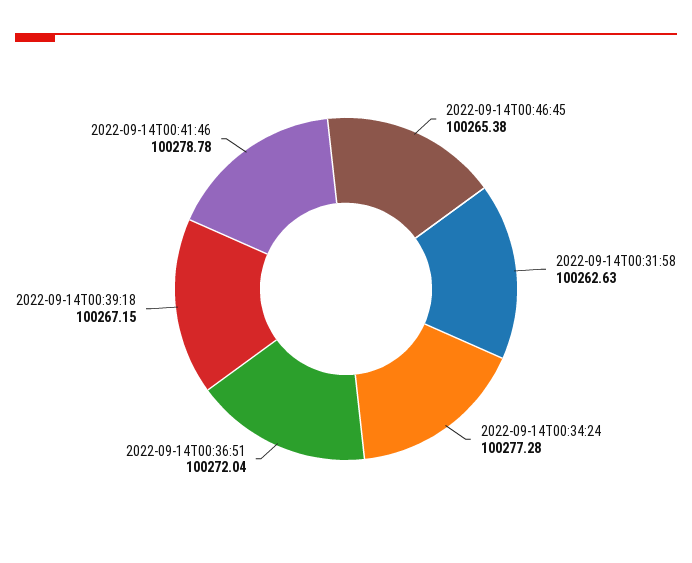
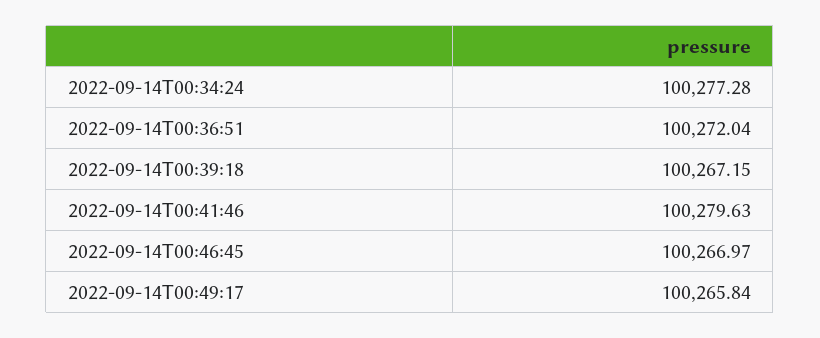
2022-09-14T00:46:45: 100265.38 -> 100266.97
2022-09-14T00:31:58: 100262.63 -> none
2022-09-14T00:41:46: 100278.78 -> 100279.63
2022-09-14T00:49:17: none -> 100265.84

